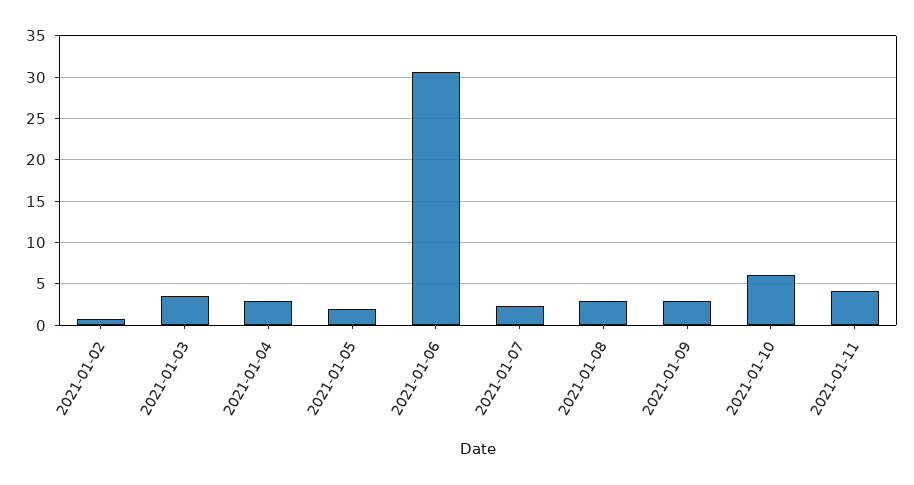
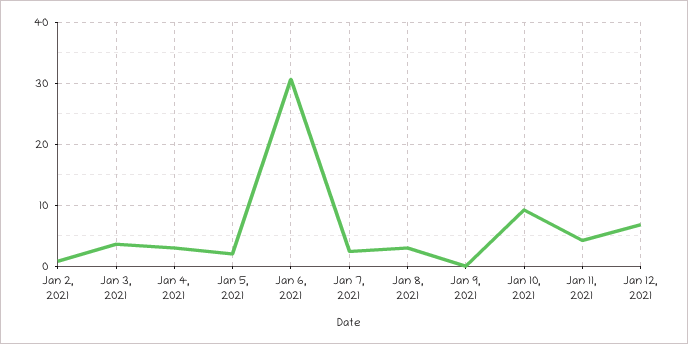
2021-01-09: 3 -> 0
2021-01-10: 6 -> 9
Jan 12, 2021: none -> 7

